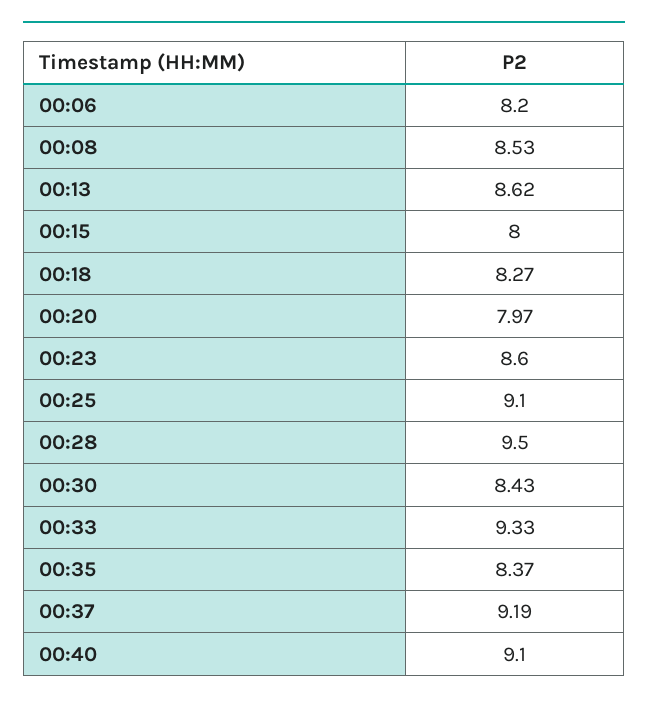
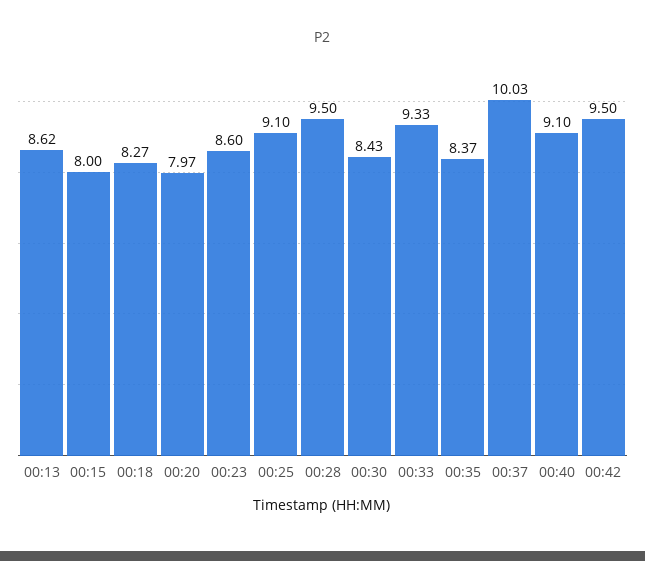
00:06: 8.2 -> none
00:08: 8.53 -> none
00:37: 9.19 -> 10.03
00:42: none -> 9.5

